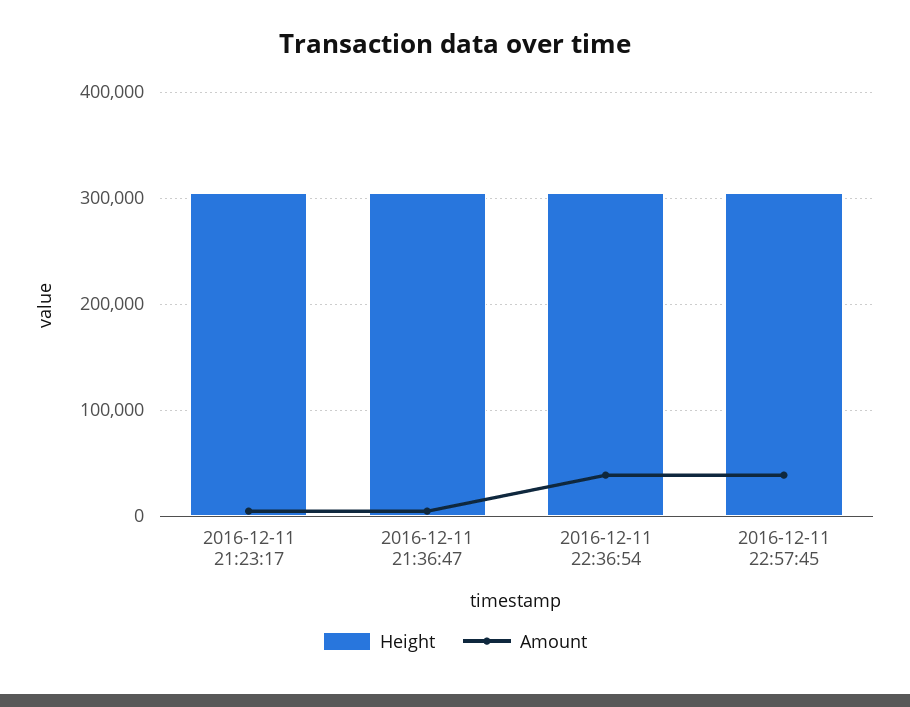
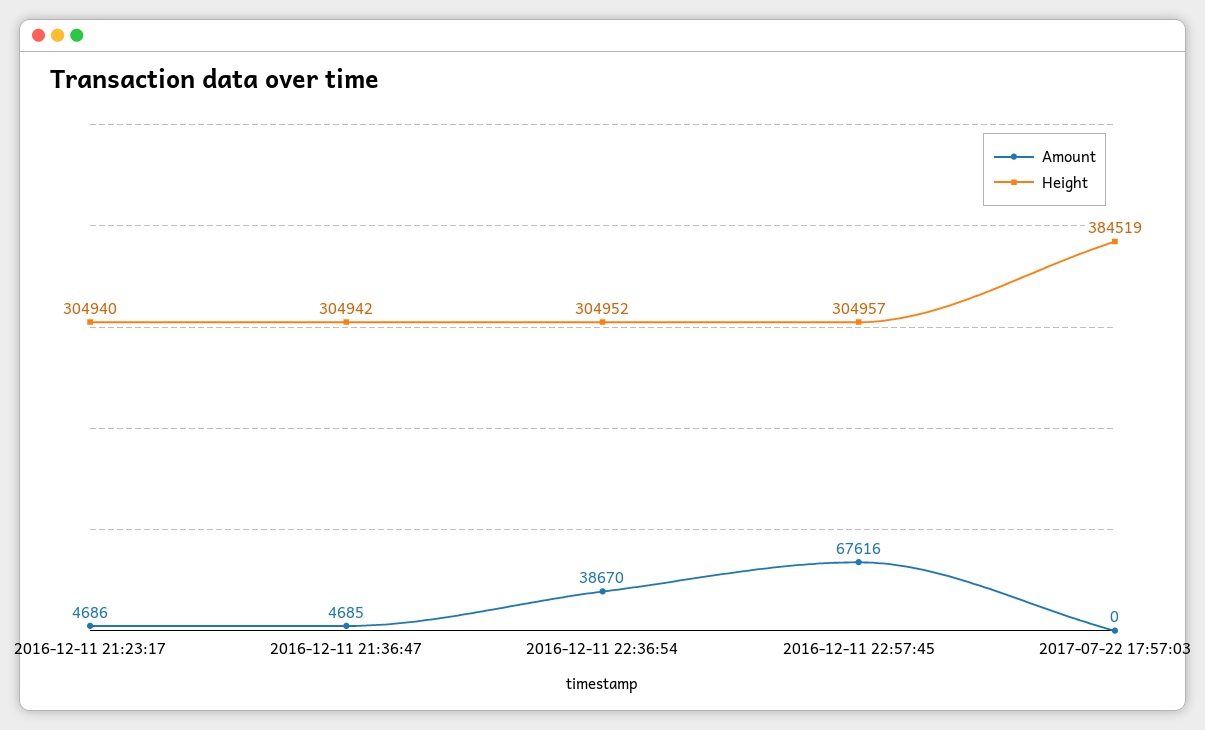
Amount, 2016-12-11 22:57:45: 40000 -> 67616
Amount, 2017-07-22 17:57:03: none -> 0
Height, 2017-07-22 17:57:03: none -> 384519

